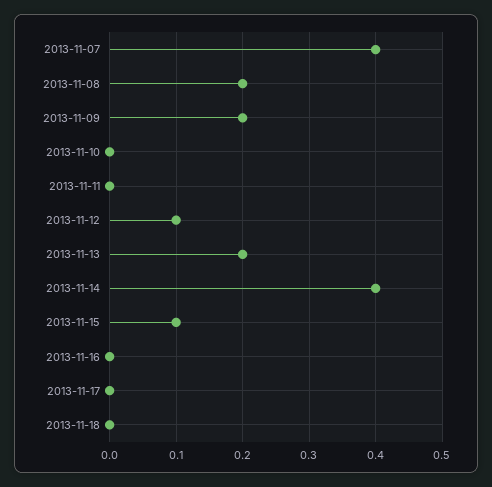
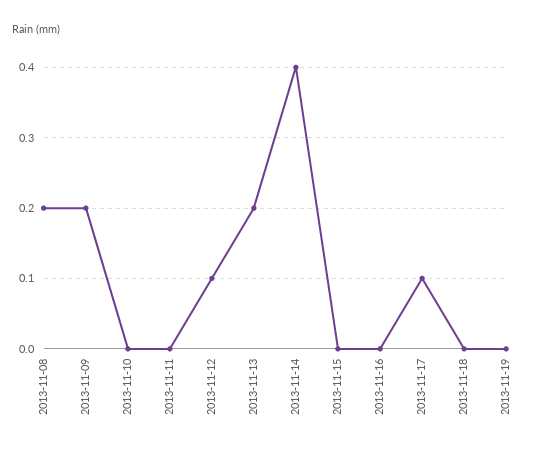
2013-11-07: 0.4 -> none
2013-11-15: 0.1 -> 0
2013-11-17: 0 -> 0.1
2013-11-19: none -> 0

